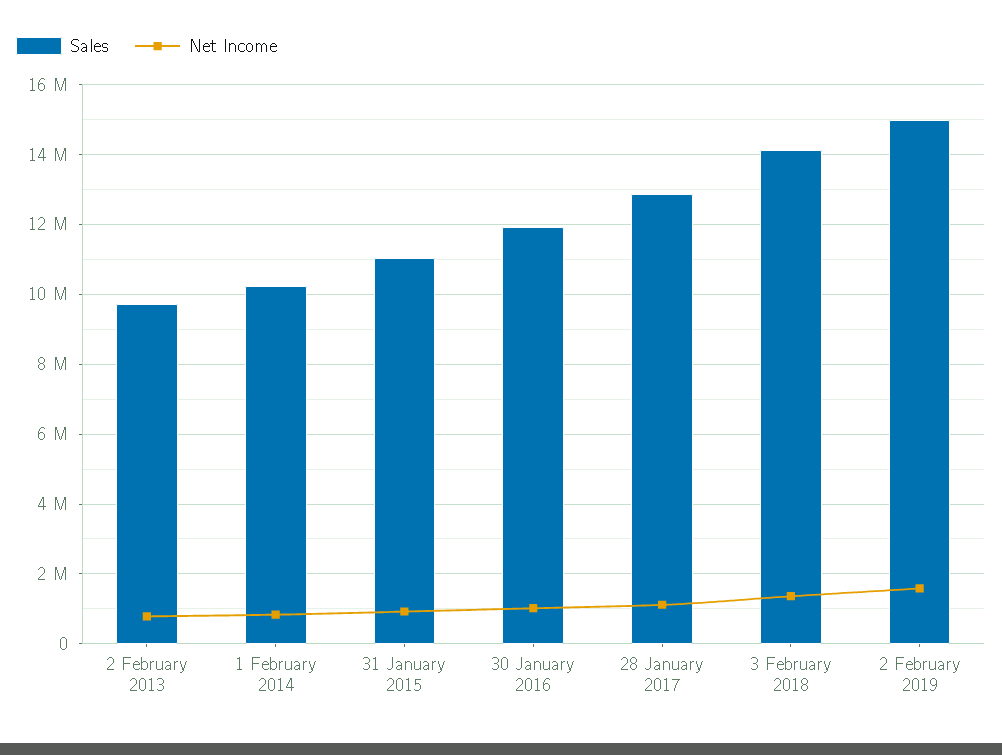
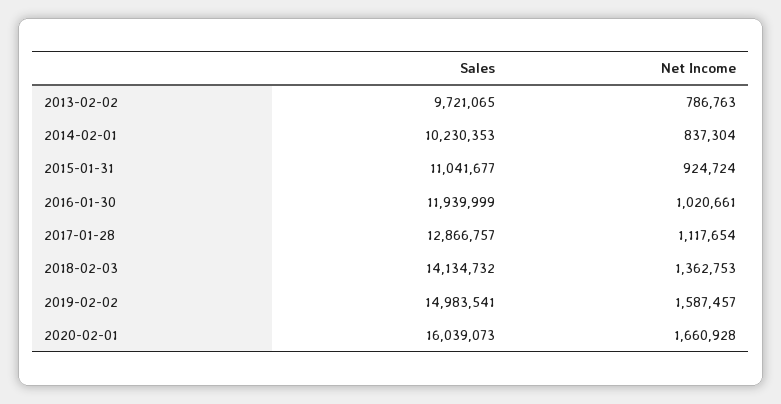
Sales, 2020-02-01: none -> 16039073
Net Income, 2020-02-01: none -> 1660928

